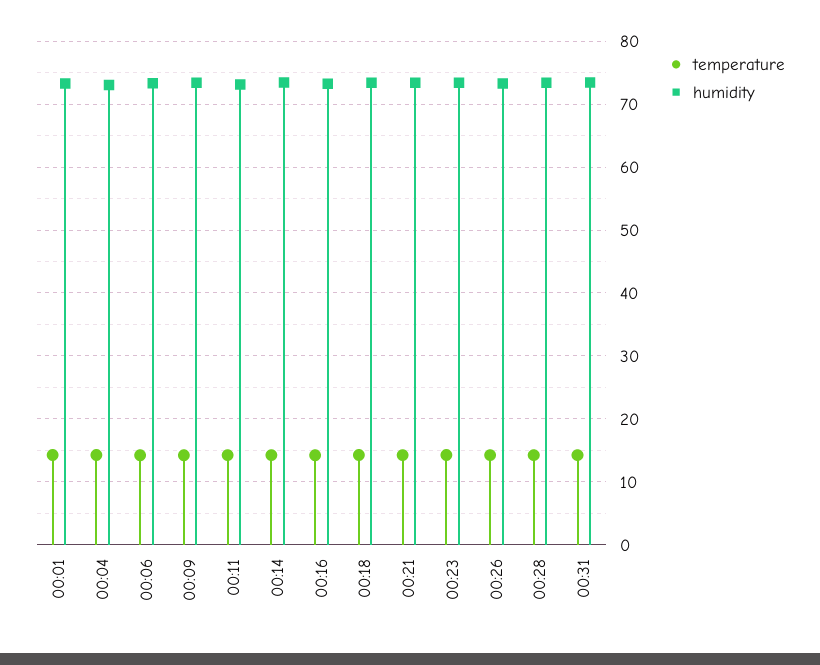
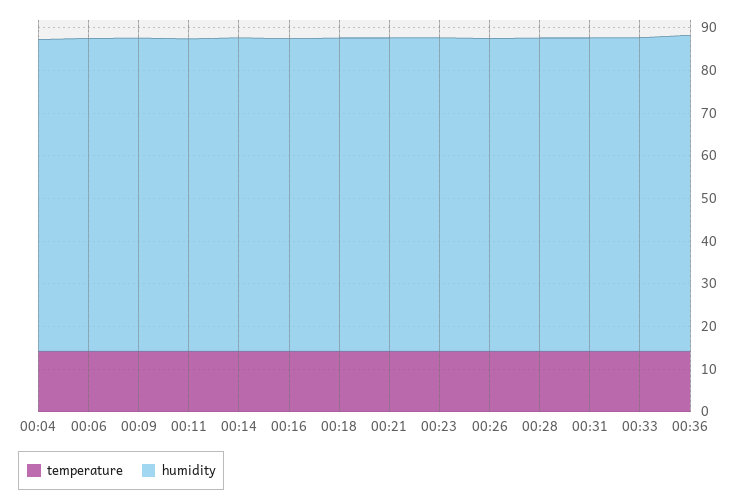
temperature, 00:01: 14 -> none
humidity, 00:01: 73 -> none
temperature, 00:33: none -> 14
humidity, 00:33: none -> 74
temperature, 00:36: none -> 14
humidity, 00:36: none -> 74

